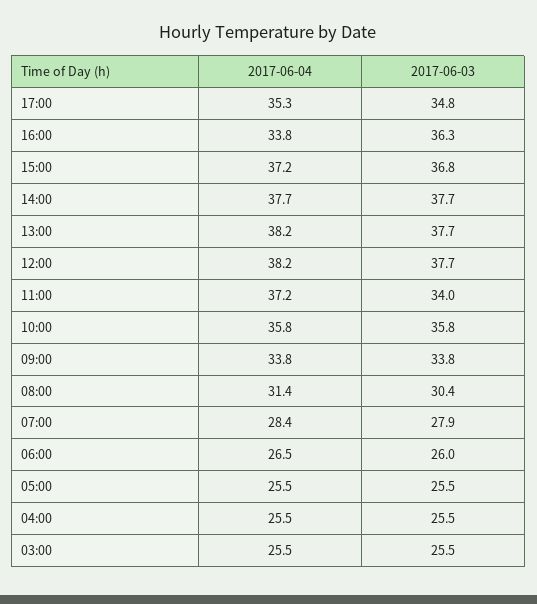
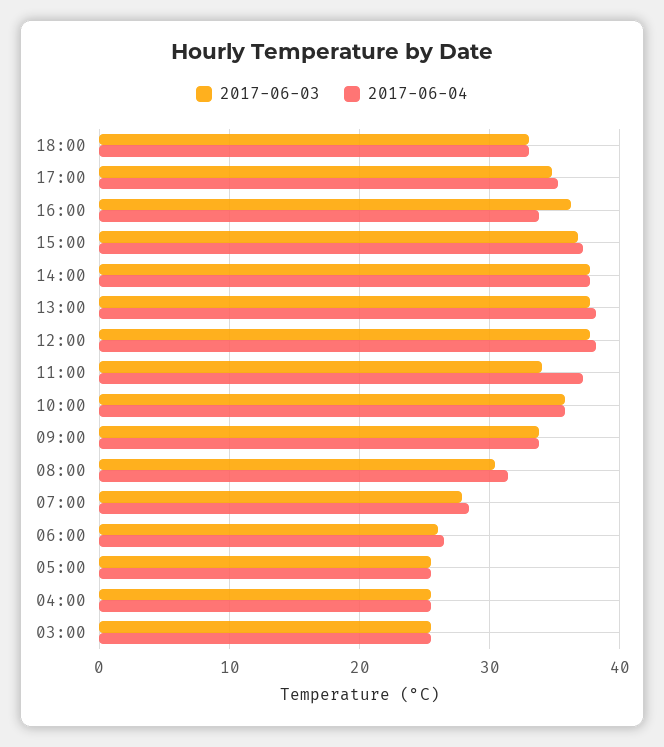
2017-06-03, 18:00: none -> 33
2017-06-04, 18:00: none -> 33

